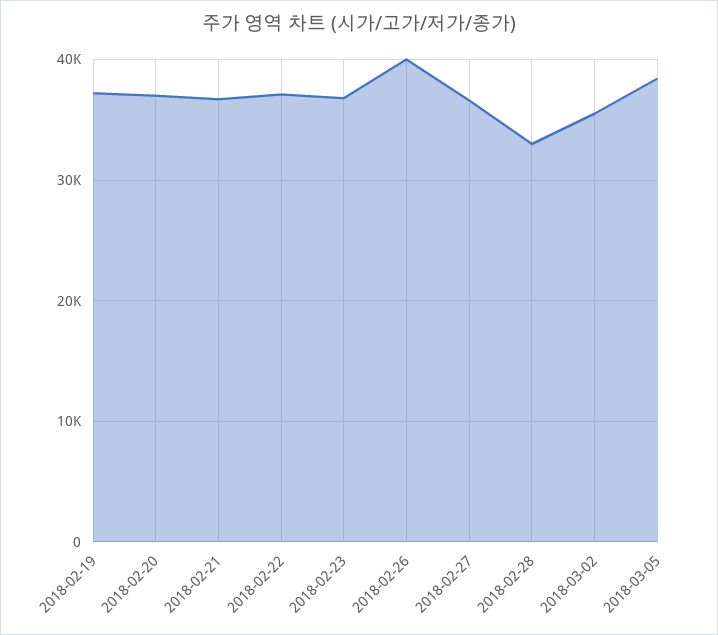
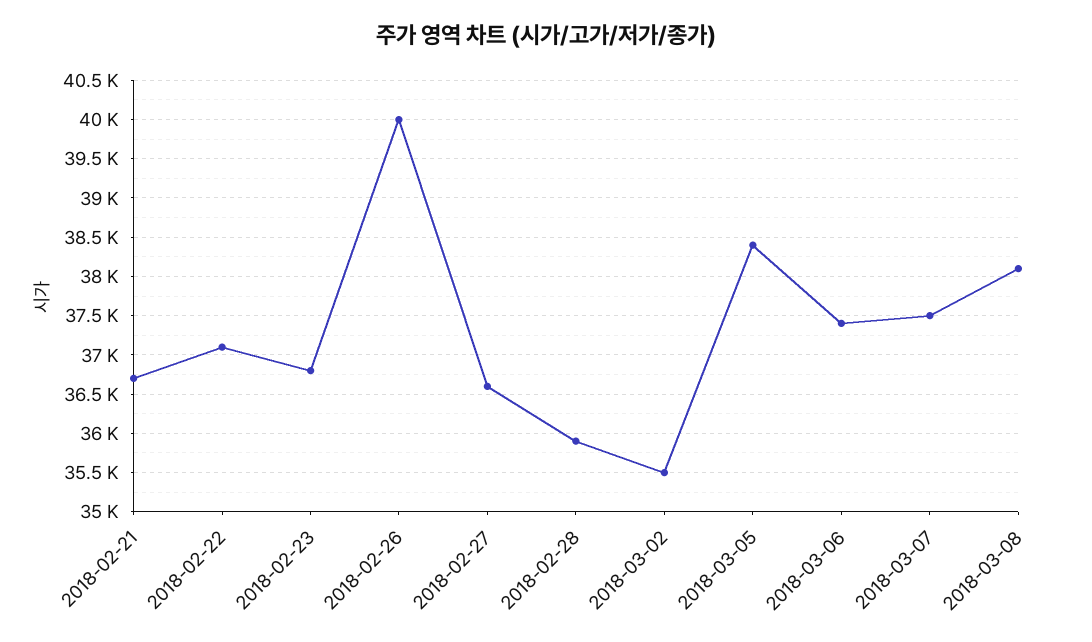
2018-02-19: 37000 -> none
2018-02-20: 37000 -> none
2018-02-28: 33000 -> 35900
2018-03-06: none -> 37400
2018-03-07: none -> 37500
2018-03-08: none -> 38100

